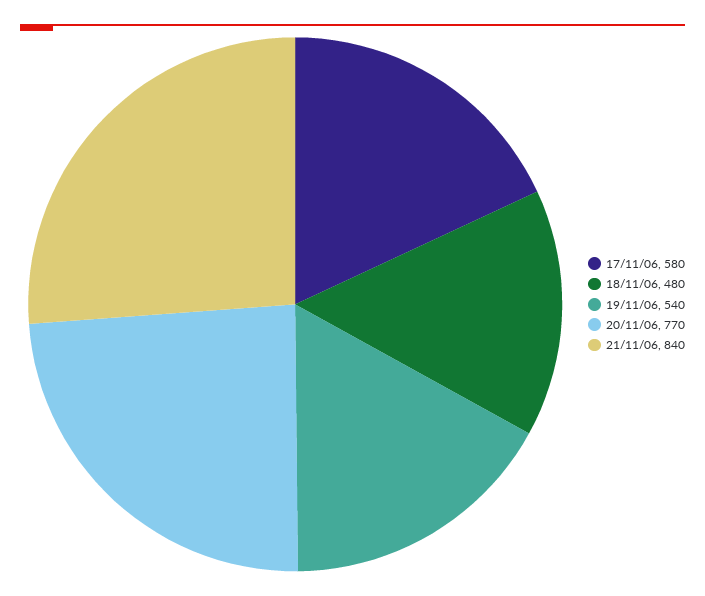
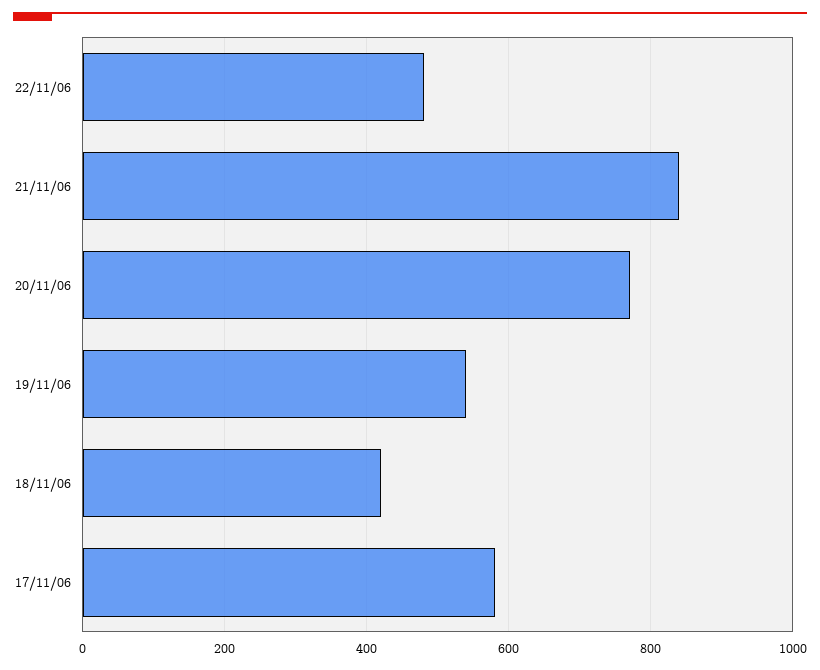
18/11/06: 480 -> 420
22/11/06: none -> 480

